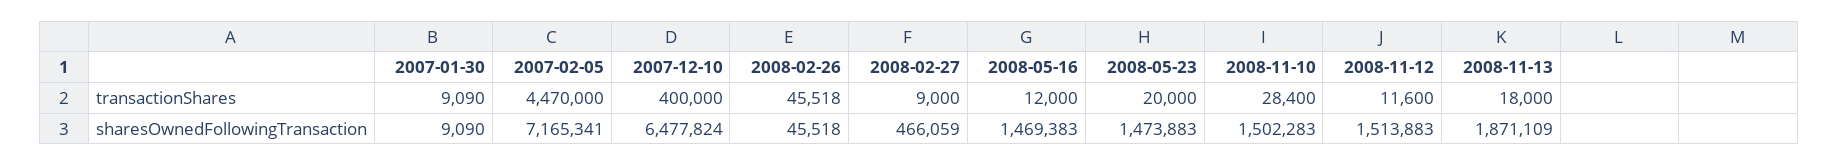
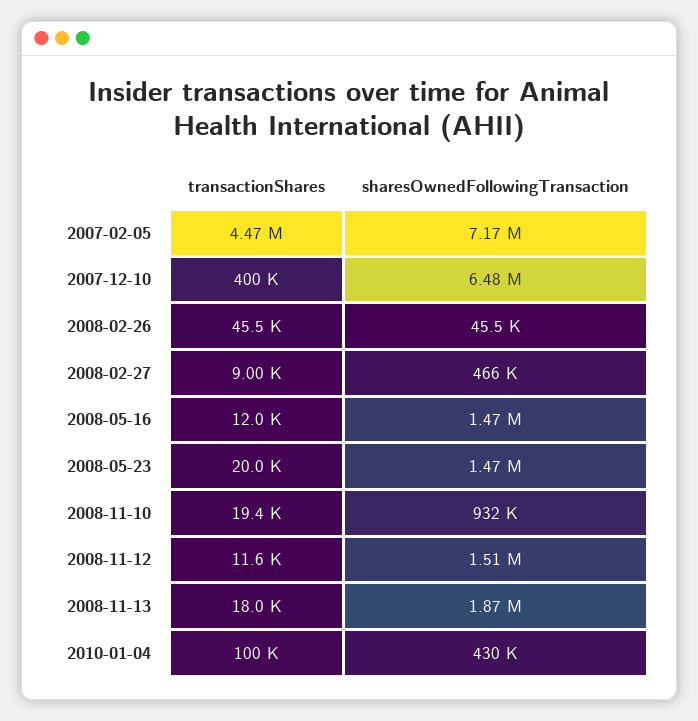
2007-01-30, transactionShares: 9090 -> none
2008-11-10, transactionShares: 28400 -> 19400
2007-01-30, sharesOwnedFollowingTransaction: 9090 -> none
2008-11-10, sharesOwnedFollowingTransaction: 1502283 -> 932000
2010-01-04, transactionShares: none -> 100000
2010-01-04, sharesOwnedFollowingTransaction: none -> 430000

